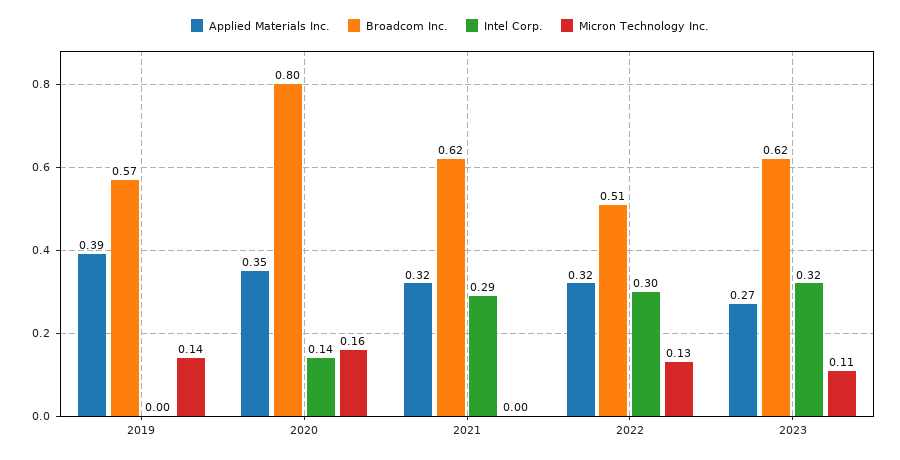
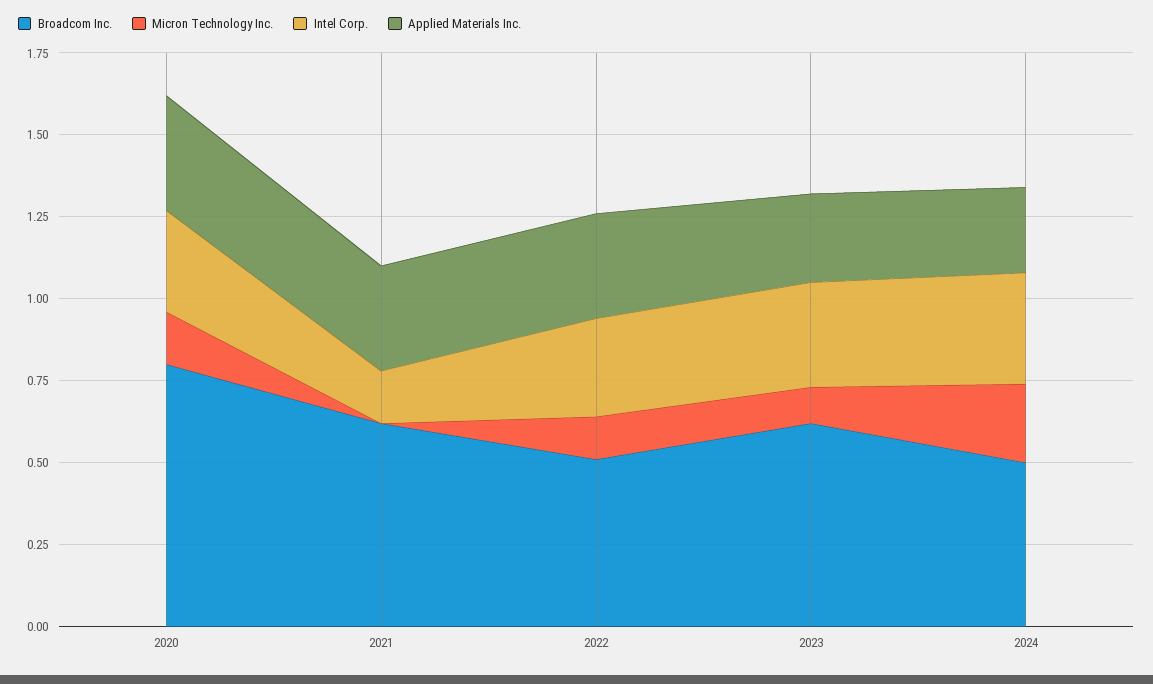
Applied Materials Inc., 2019: 0.39 -> none
Broadcom Inc., 2019: 0.57 -> none
Intel Corp., 2019: 0 -> none
Micron Technology Inc., 2019: 0.14 -> none
Intel Corp., 2020: 0.14 -> 0.3
Intel Corp., 2021: 0.29 -> 0.15
Broadcom Inc., 2024: none -> 0.5
Micron Technology Inc., 2024: none -> 0.25
Intel Corp., 2024: none -> 0.35
Applied Materials Inc., 2024: none -> 0.25

